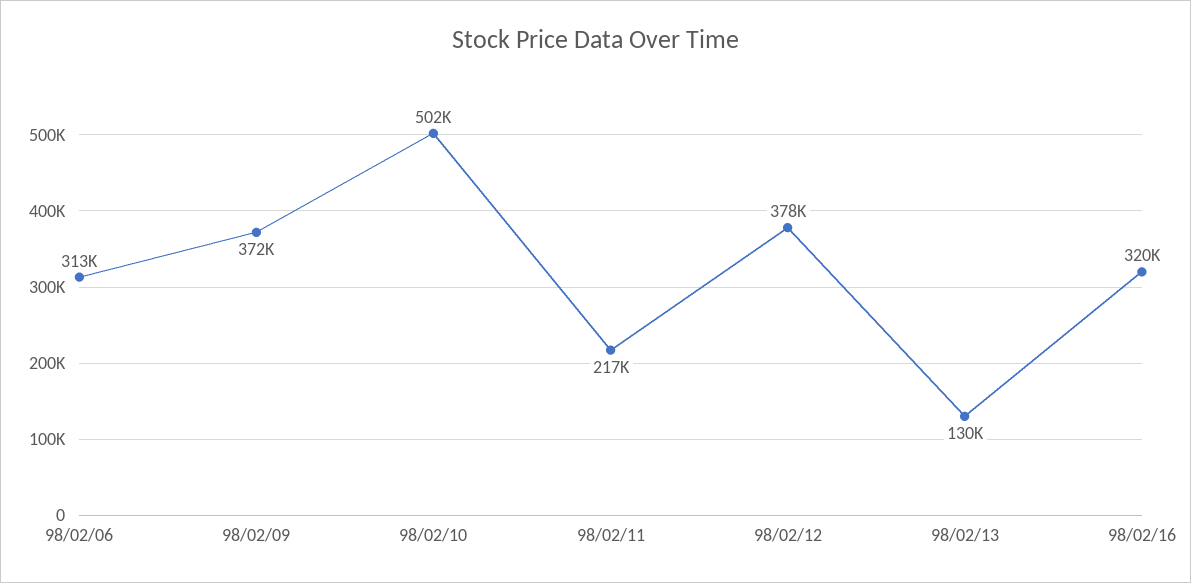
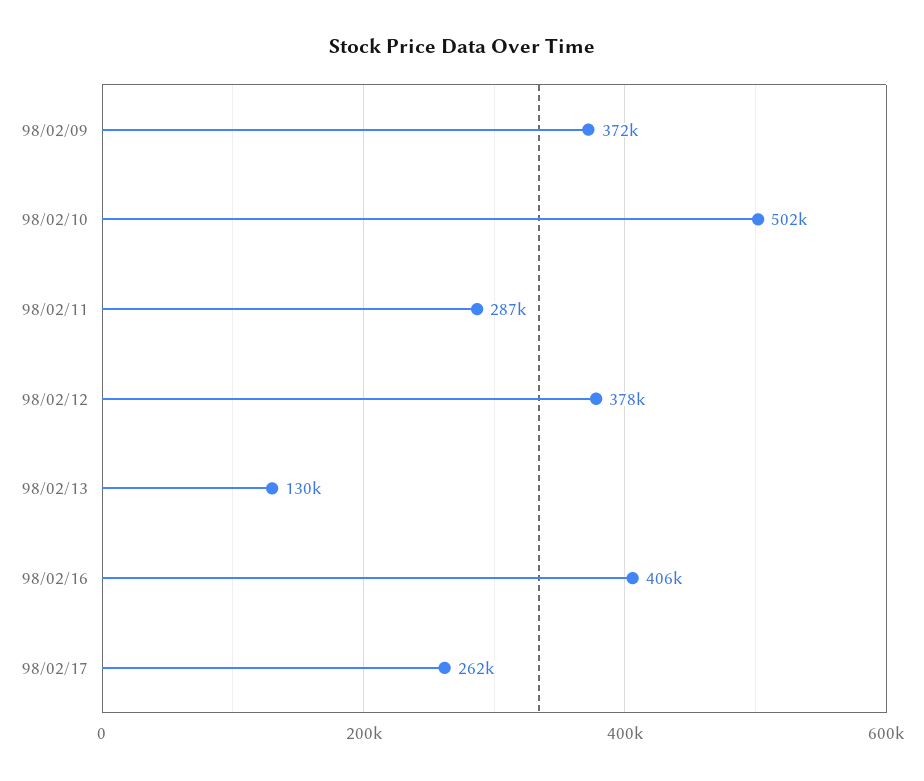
98/02/06: 313000 -> none
98/02/11: 217000 -> 287000
98/02/16: 320000 -> 406000
98/02/17: none -> 262000

